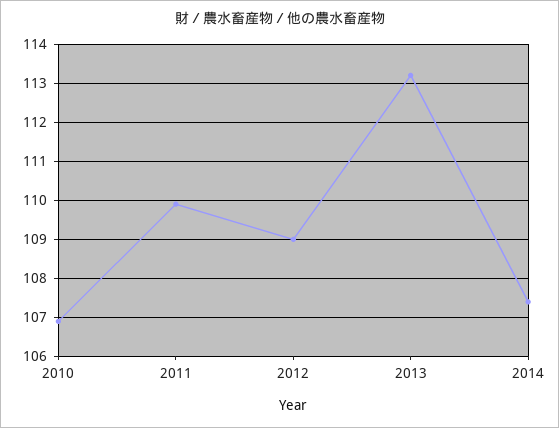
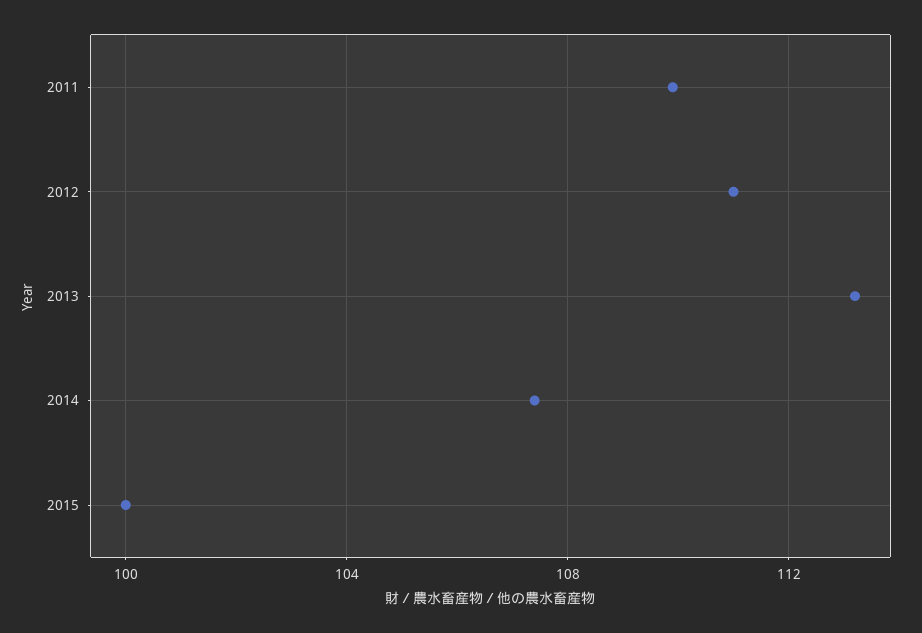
2010: 107 -> none
2012: 109 -> 111
2015: none -> 100

